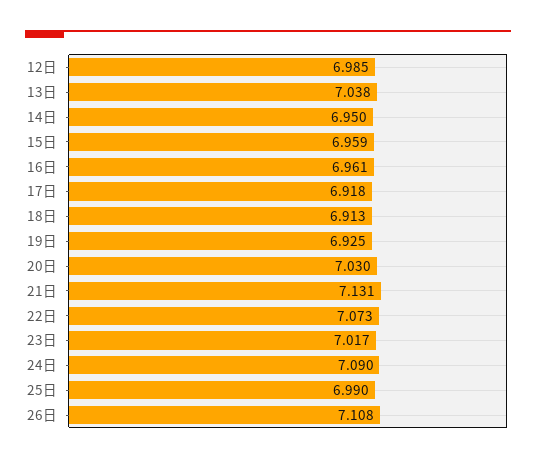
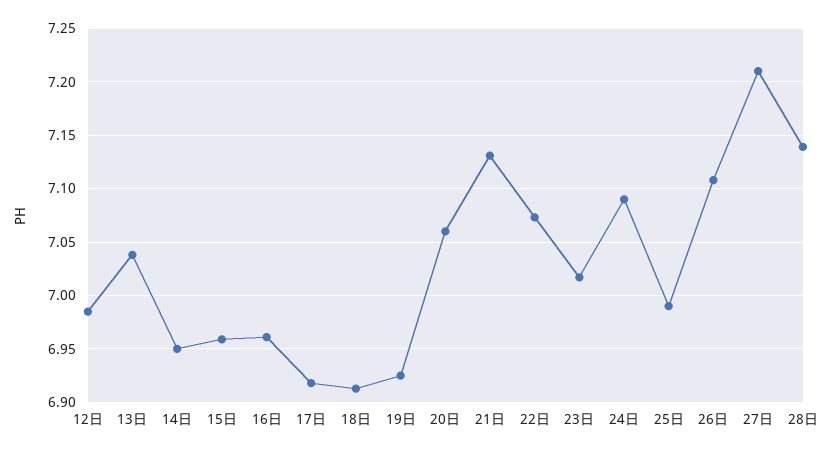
20日: 7.03 -> 7.06
27日: none -> 7.21
28日: none -> 7.14

